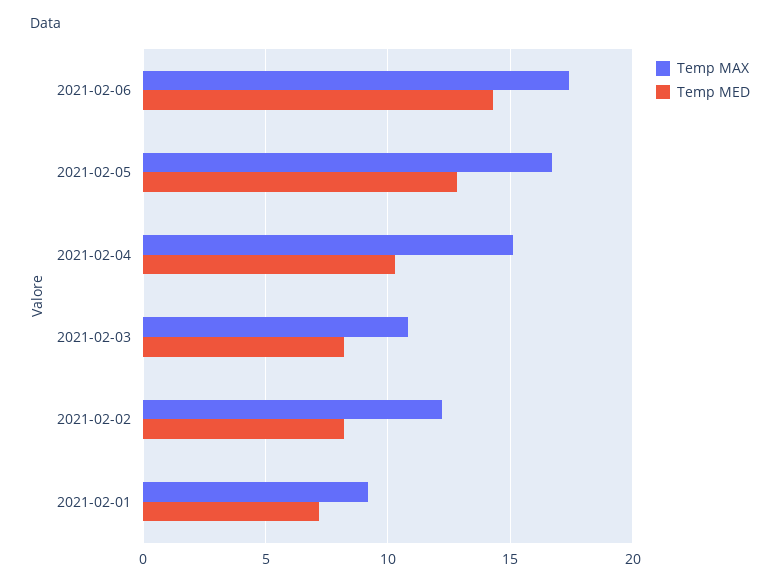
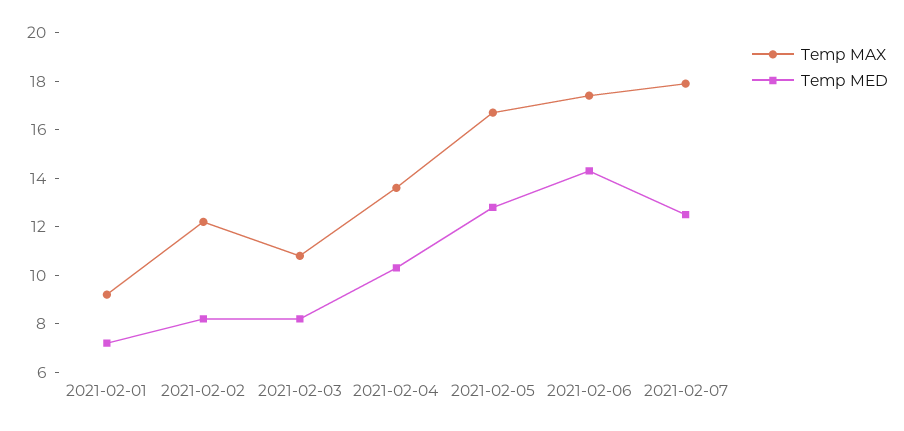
Temp MAX, 2021-02-04: 15 -> 13.5
Temp MAX, 2021-02-07: none -> 18
Temp MED, 2021-02-07: none -> 12.5

